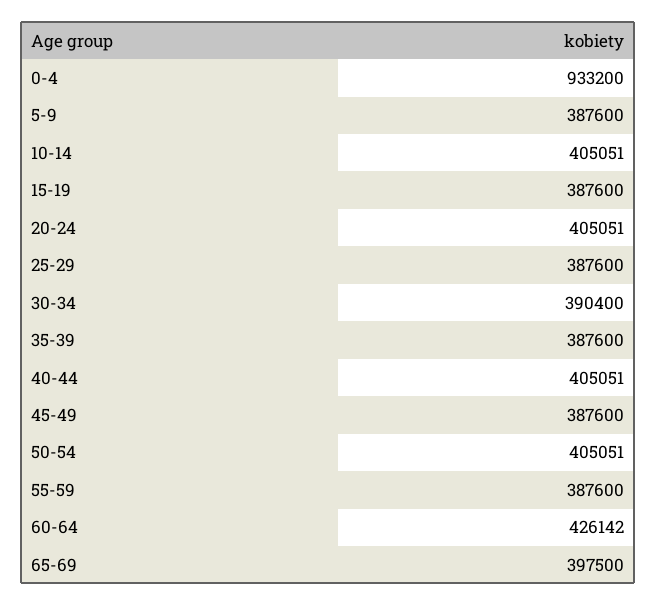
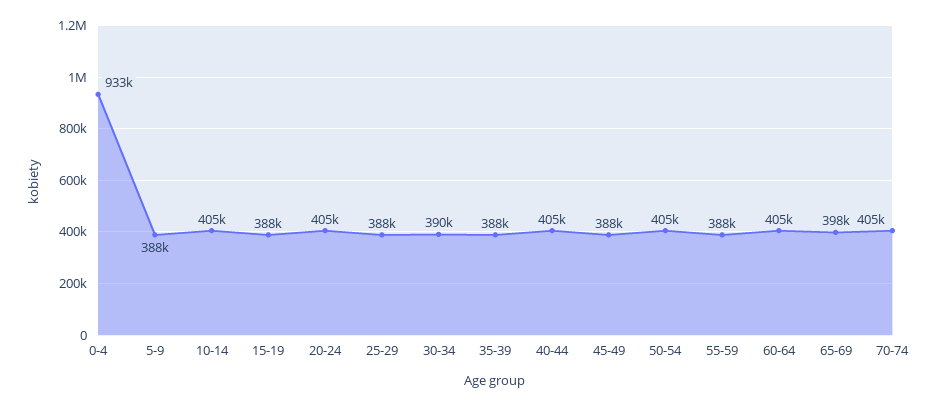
60-64: 426142 -> 405000
70-74: none -> 405000

